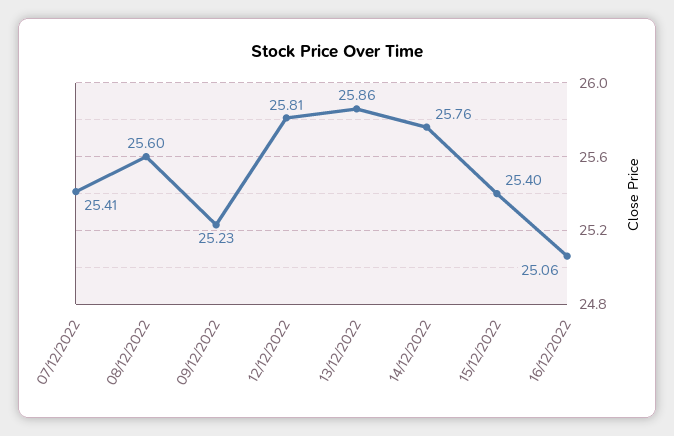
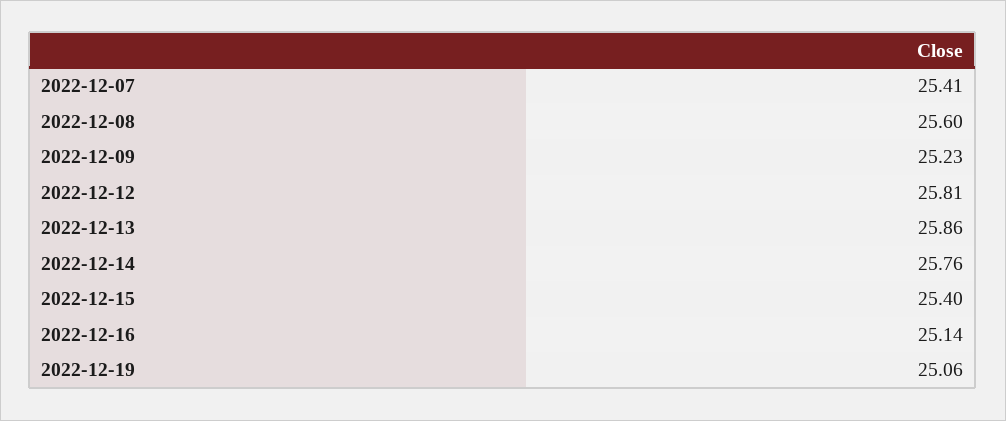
16/12/2022: 25.06 -> 25.14
2022-12-19: none -> 25.06

